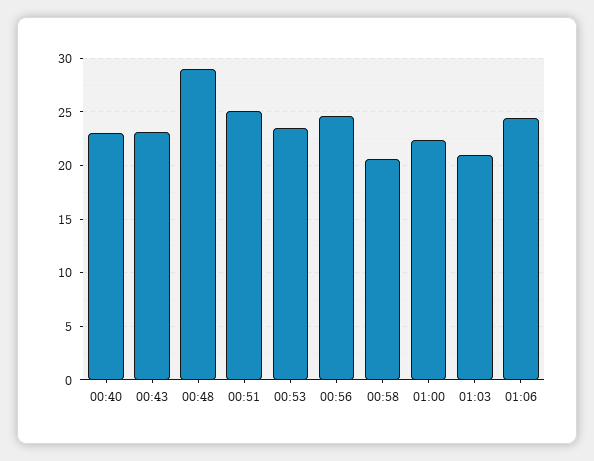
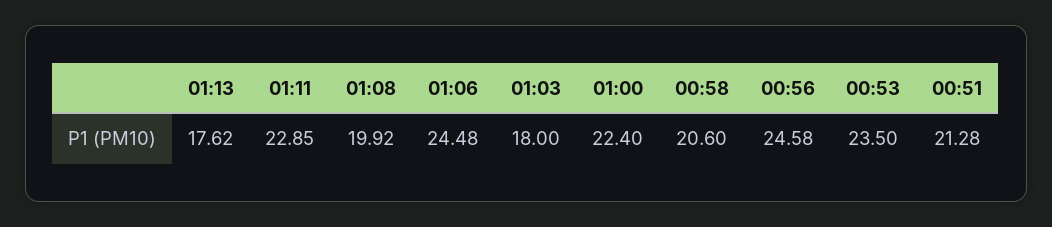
00:40: 23 -> none
00:43: 23 -> none
00:48: 29 -> none
00:51: 25 -> 21.28
01:03: 21 -> 18
01:13: none -> 17.62
01:11: none -> 22.85
01:08: none -> 19.92

